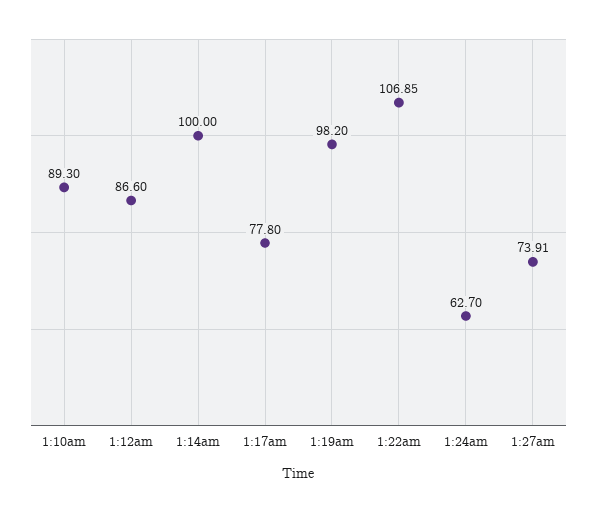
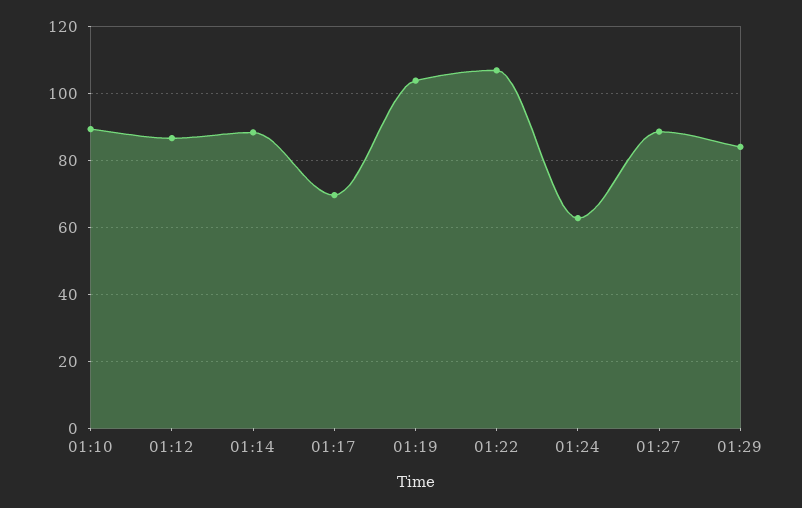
1:14am: 100 -> 88
1:17am: 77.8 -> 70
1:19am: 98.2 -> 104
1:27am: 73.91 -> 88
01:29: none -> 84

